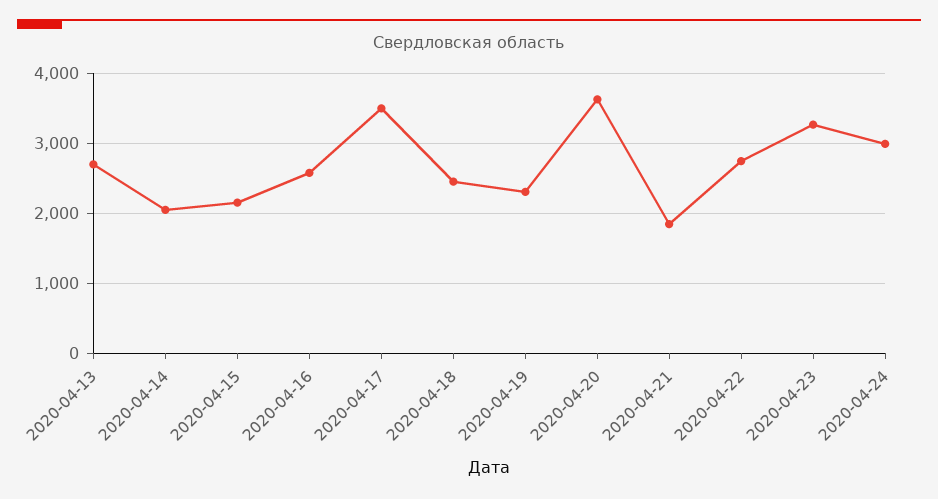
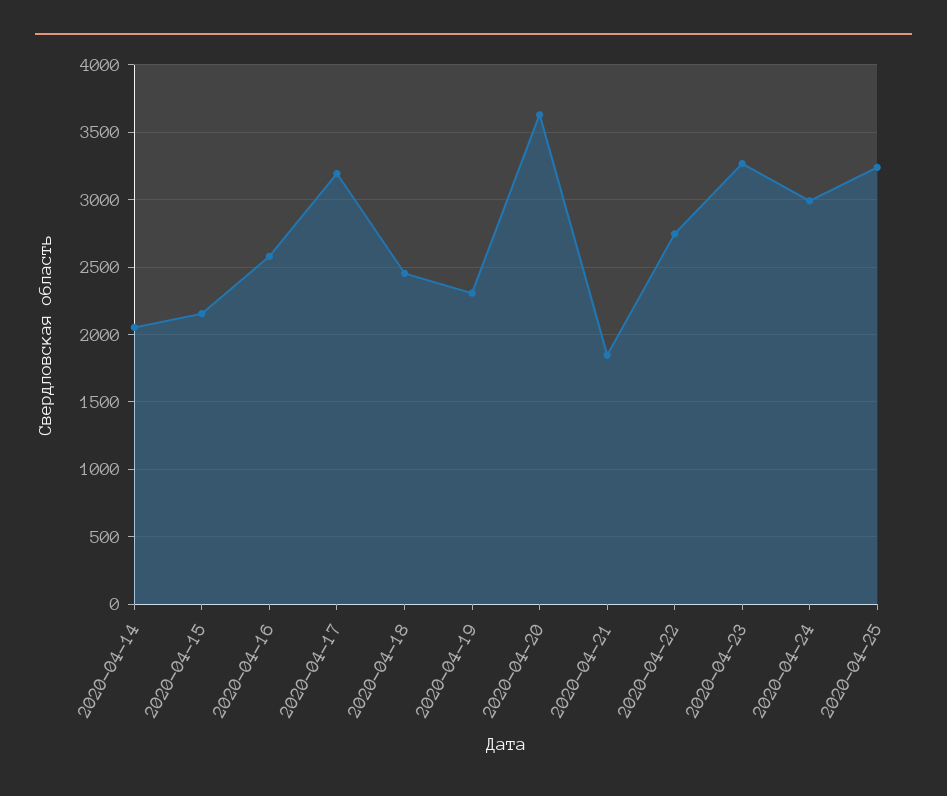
2020-04-13: 2700 -> none
2020-04-17: 3500 -> 3200
2020-04-25: none -> 3250

